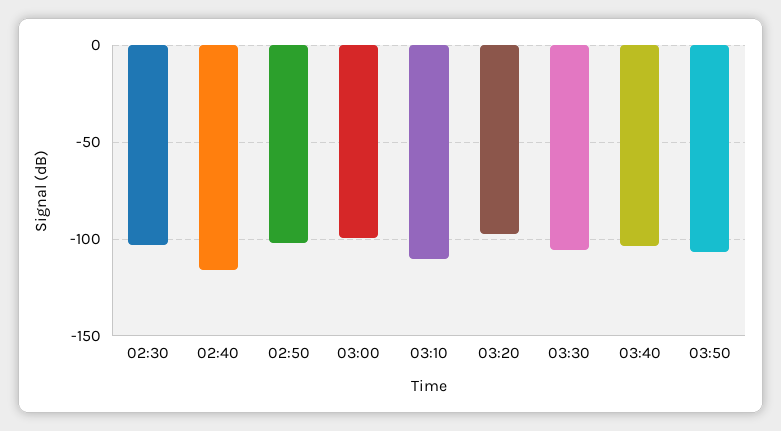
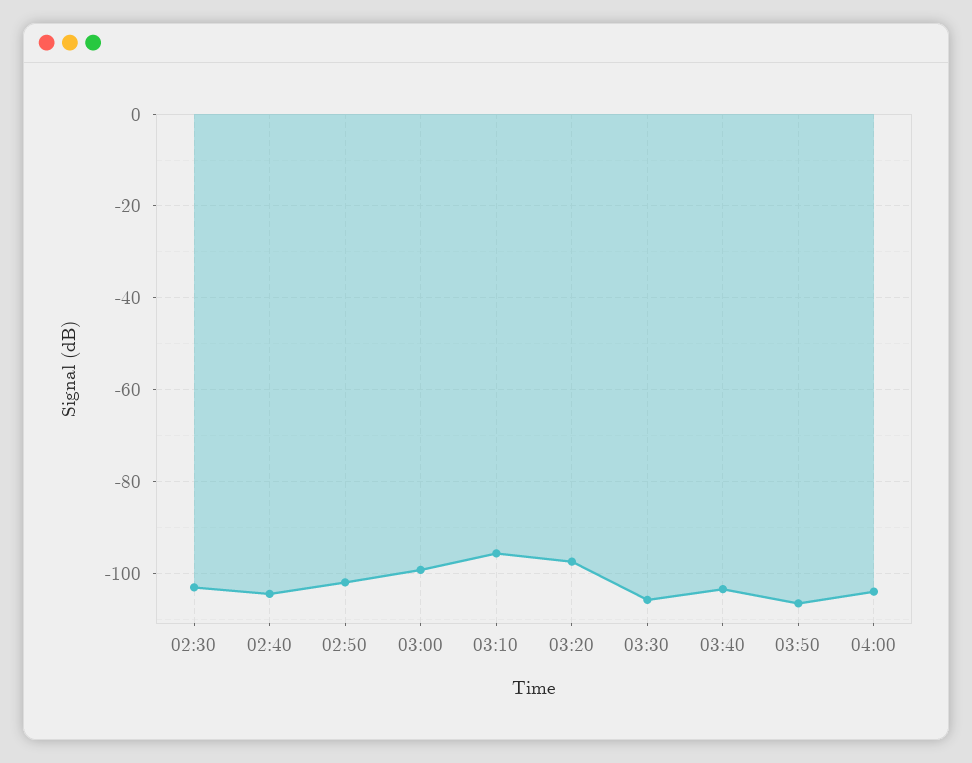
02:40: -115 -> -104
03:10: -110 -> -96
04:00: none -> -104

